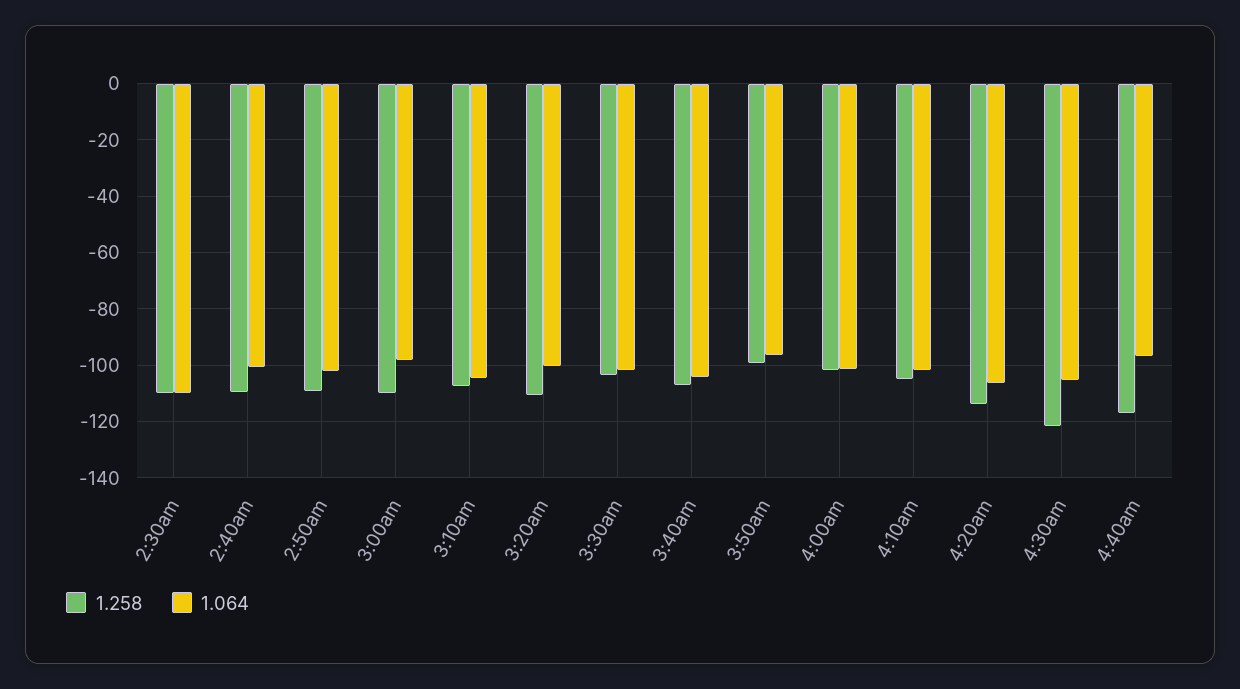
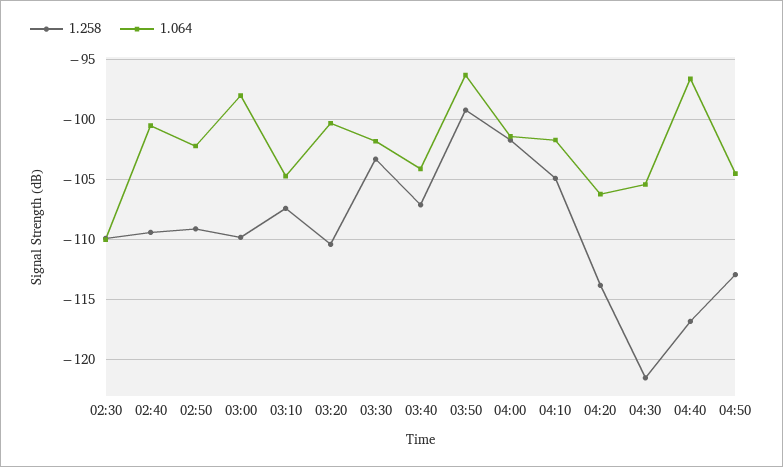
1.258, 04:50: none -> -113
1.064, 04:50: none -> -104.5

